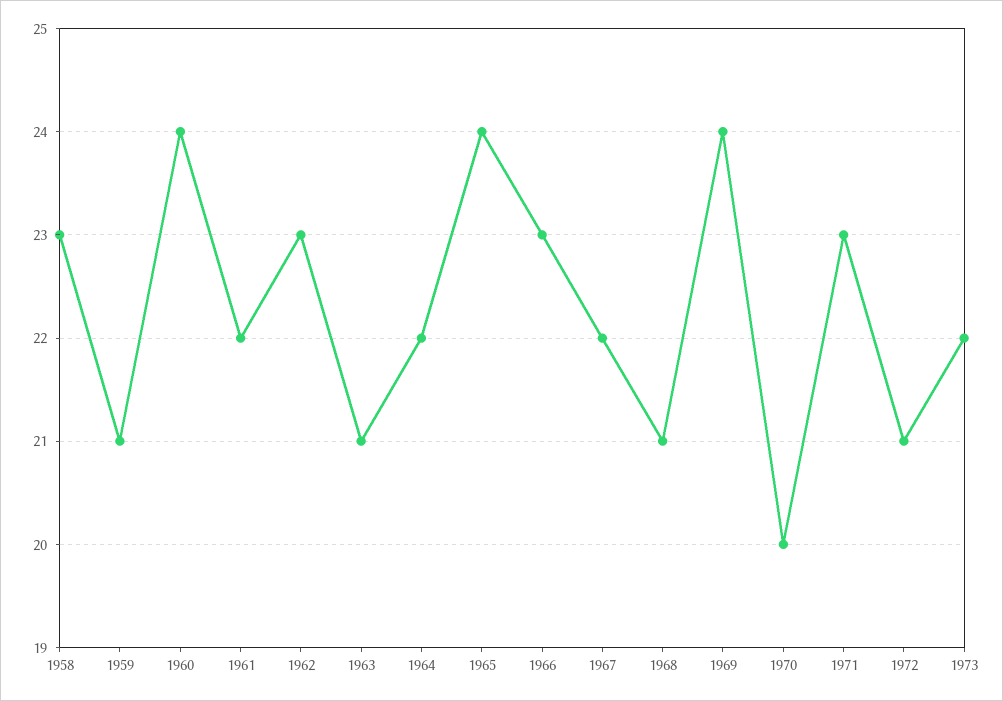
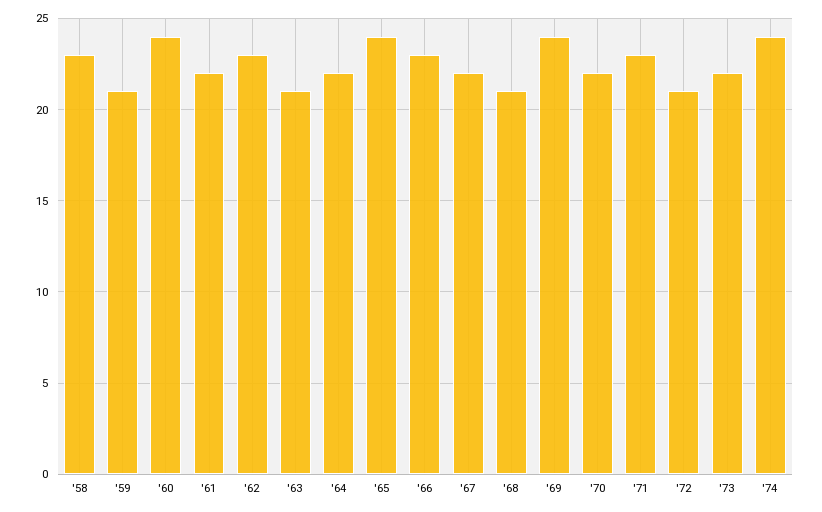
1970: 20 -> 22
'74: none -> 24

